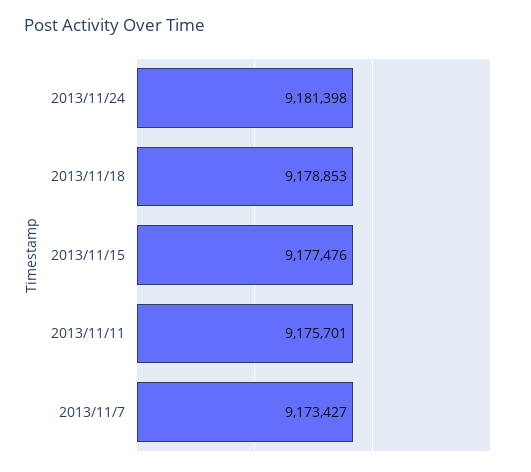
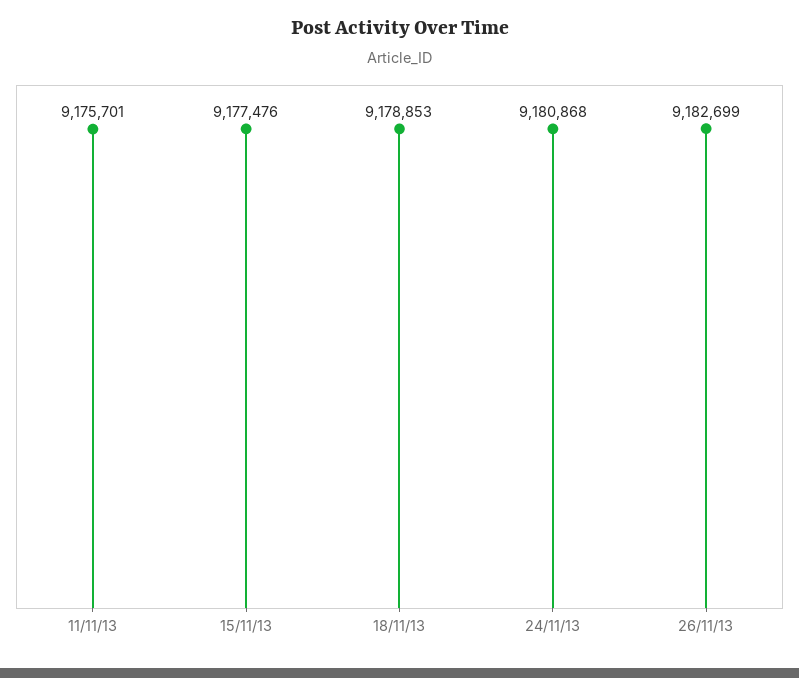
2013/11/24: 9181398 -> 9180868
2013/11/7: 9173427 -> none
26/11/13: none -> 9182699

